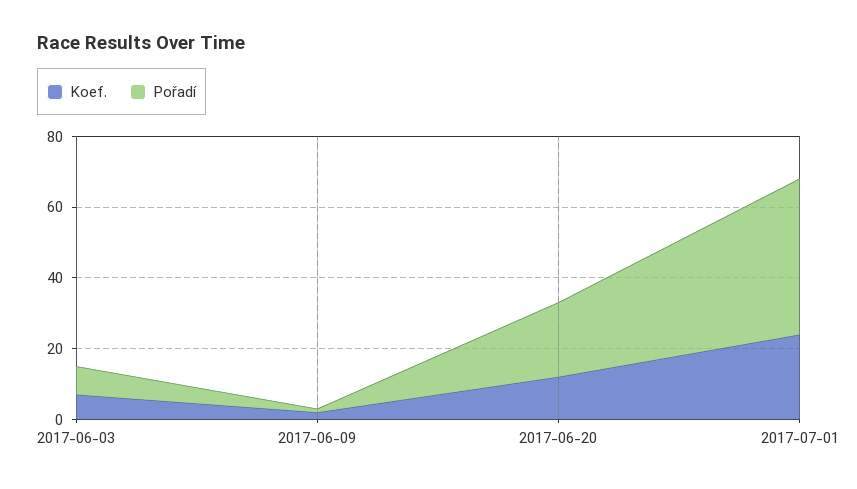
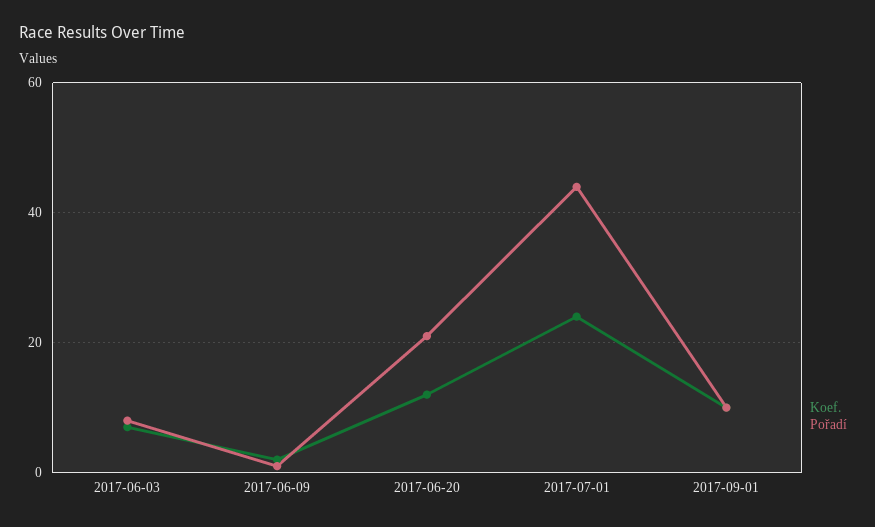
Koef., 2017-09-01: none -> 10
Pořadí, 2017-09-01: none -> 10

